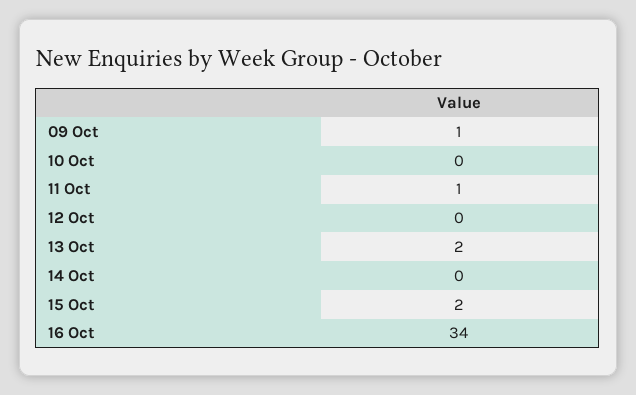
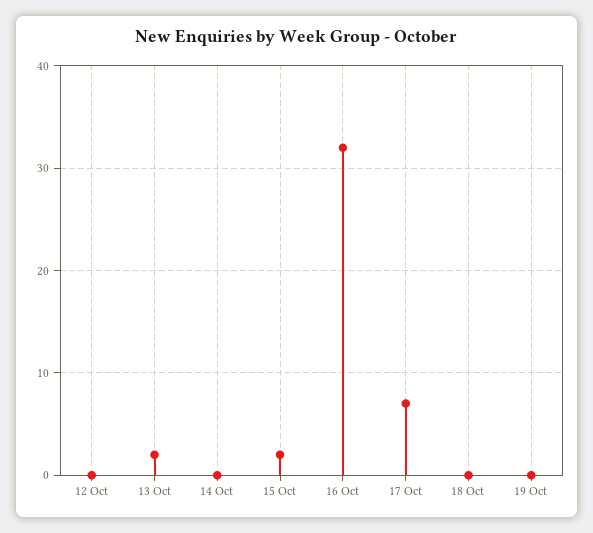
09 Oct: 1 -> none
10 Oct: 0 -> none
11 Oct: 1 -> none
16 Oct: 34 -> 32
17 Oct: none -> 7
18 Oct: none -> 0
19 Oct: none -> 0

